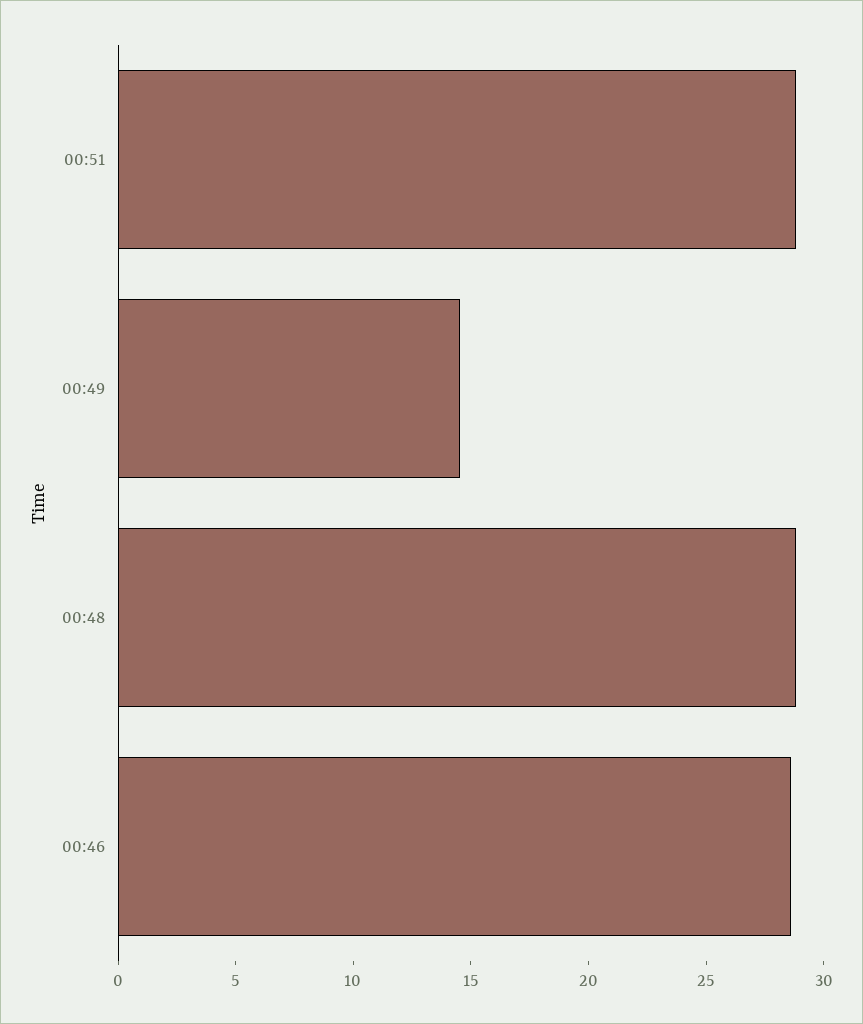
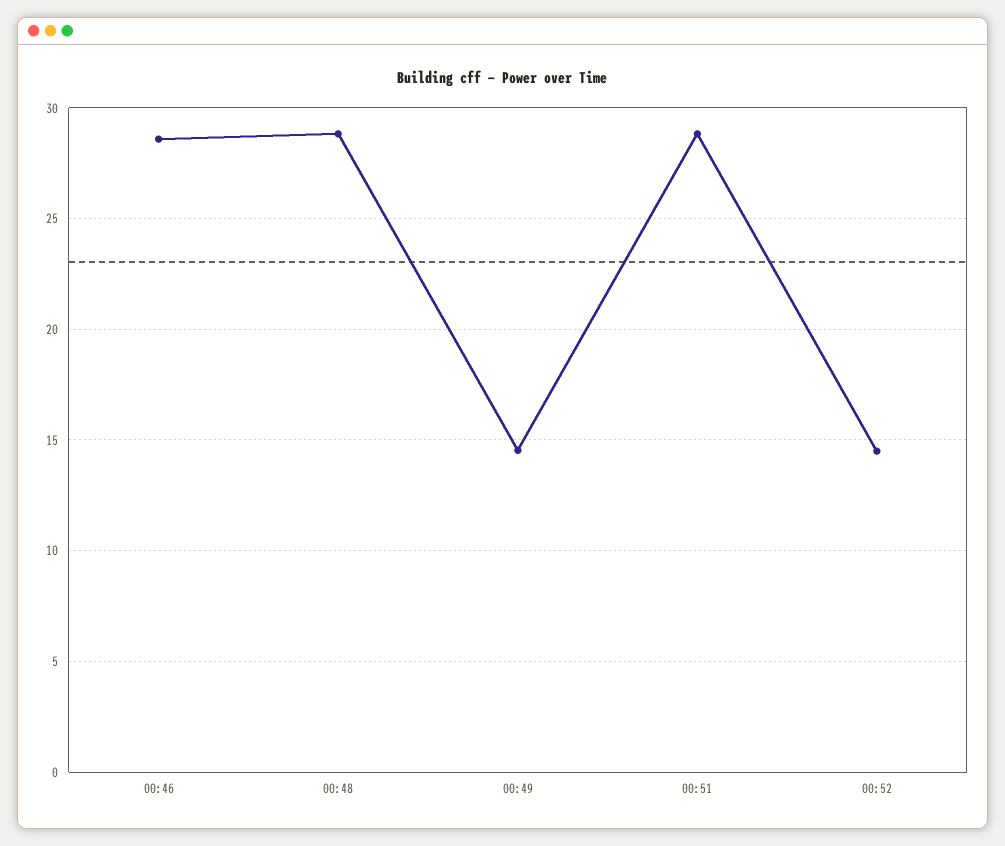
00:52: none -> 14.5

